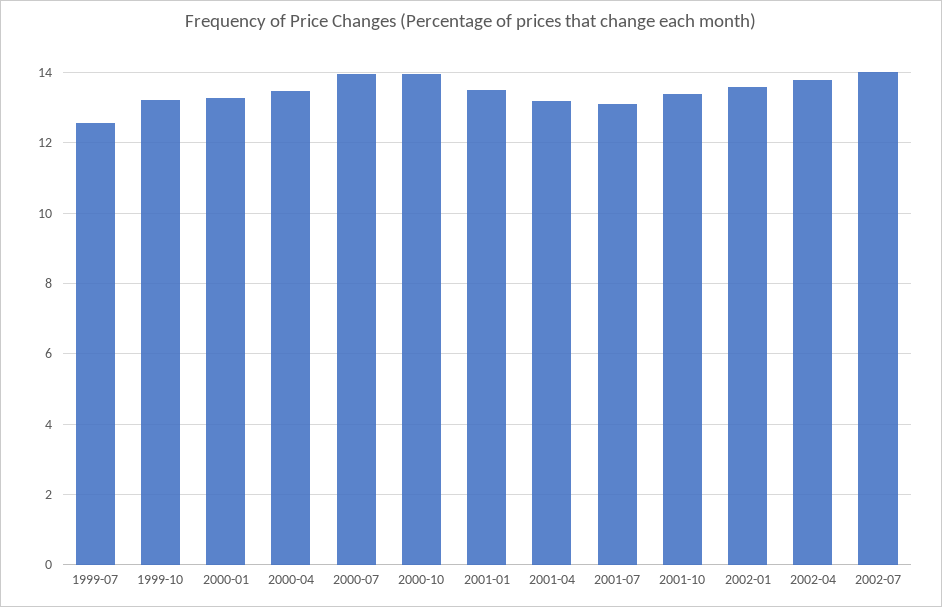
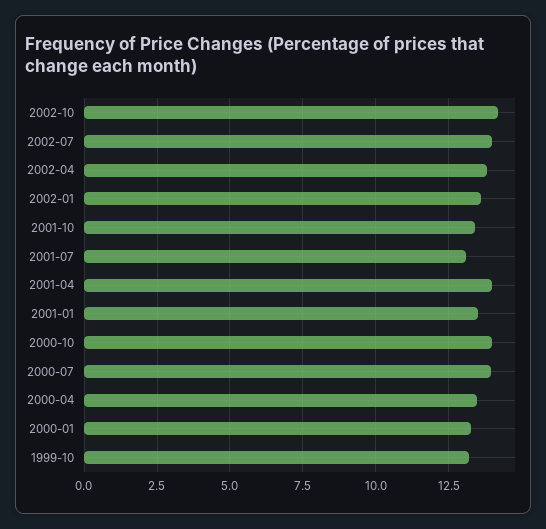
1999-07: 12.6 -> none
2001-04: 13.2 -> 14
2002-10: none -> 14.25

